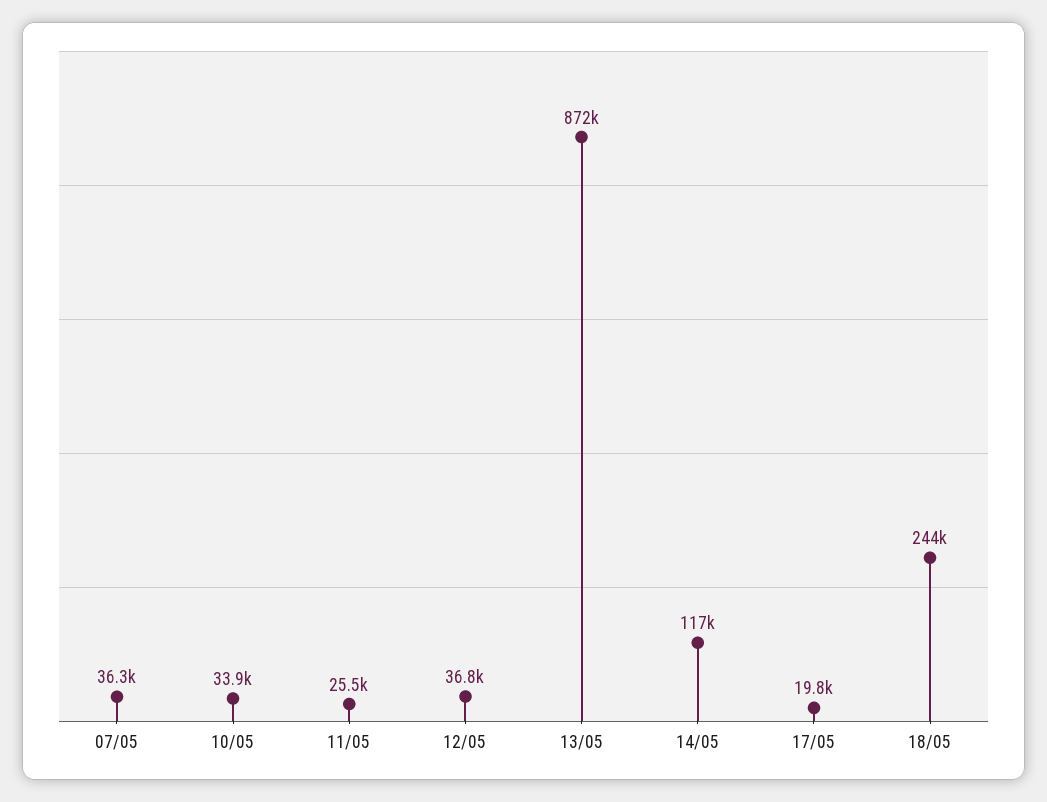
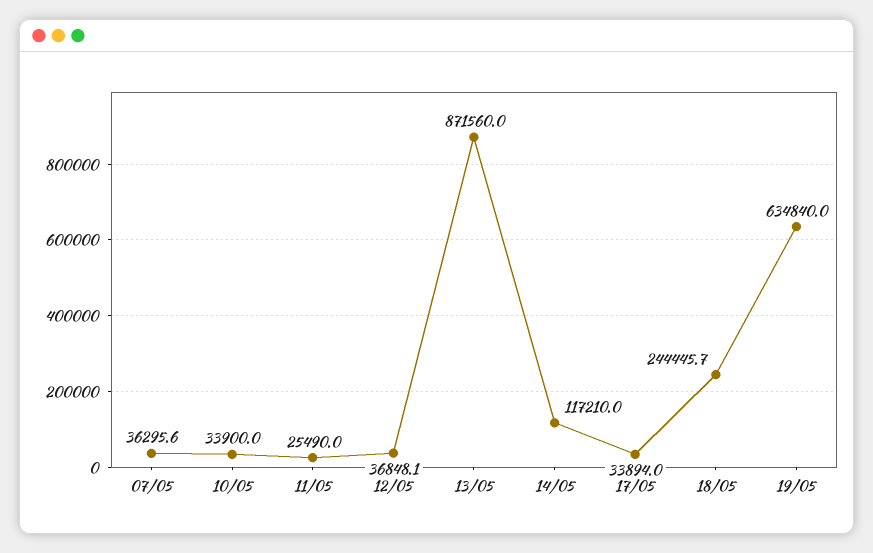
17/05: 19800 -> 33894
19/05: none -> 634840

